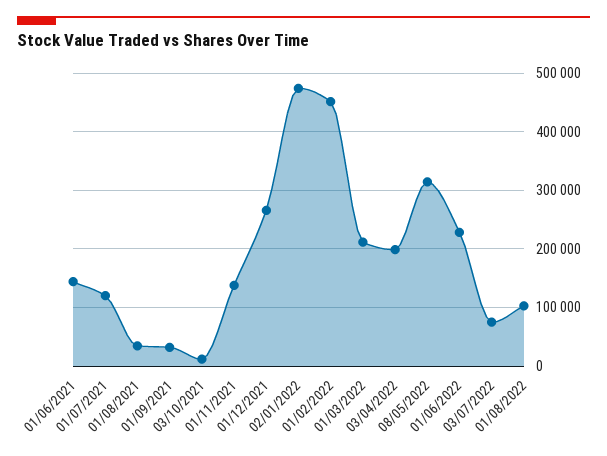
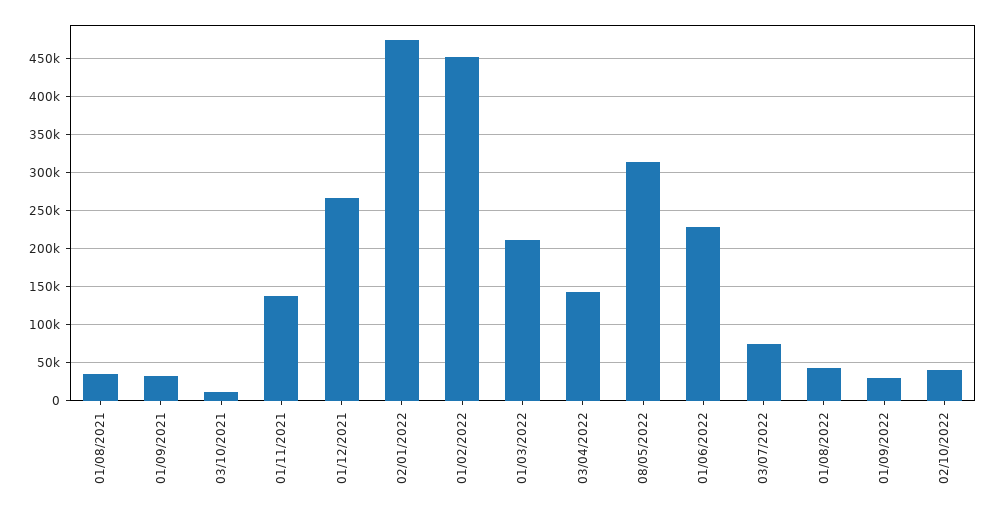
01/06/2021: 140000 -> none
01/07/2021: 120000 -> none
03/04/2022: 200000 -> 140000
01/08/2022: 100000 -> 40000
01/09/2022: none -> 30000
02/10/2022: none -> 40000

